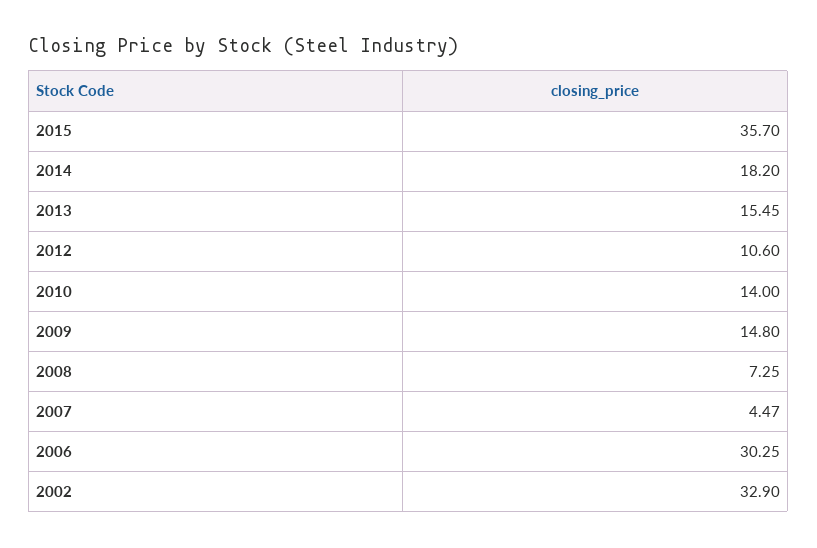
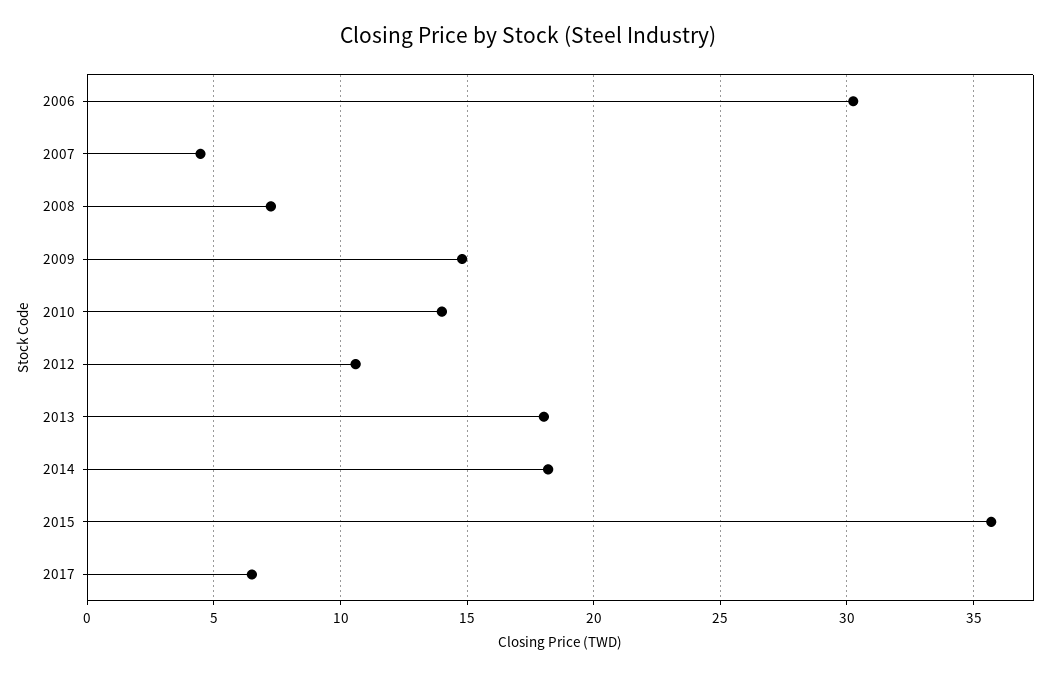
2013: 15.45 -> 18
2002: 32.9 -> none
2017: none -> 6.5

